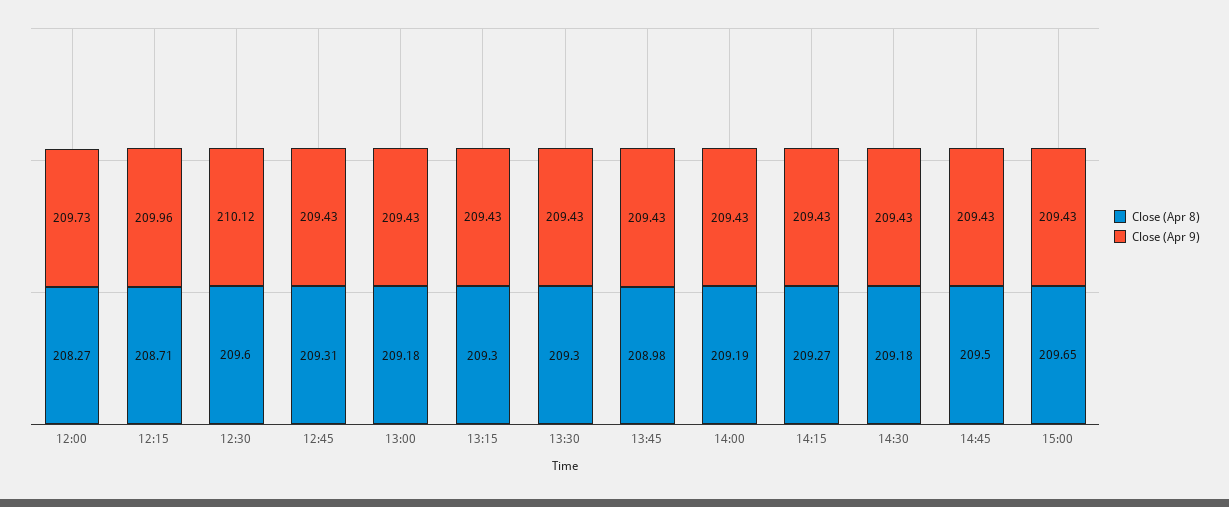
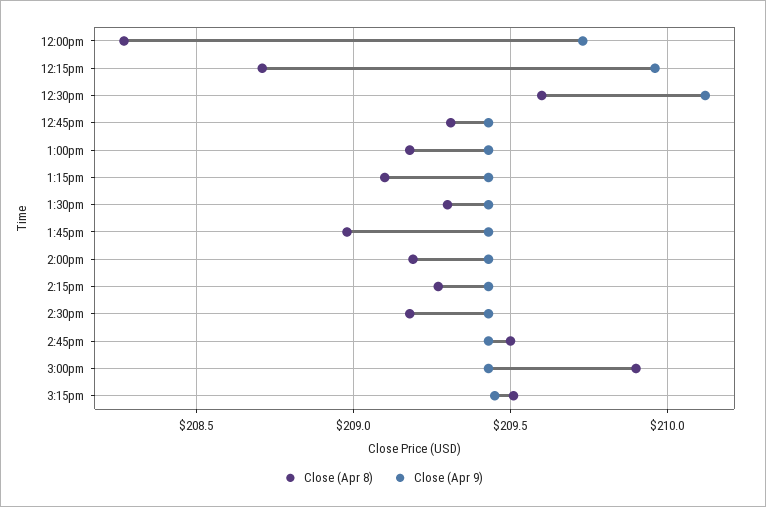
Close (Apr 8), 13:15: 209.3 -> 209.1
Close (Apr 8), 15:00: 209.65 -> 209.9
Close (Apr 8), 3:15pm: none -> 209.5
Close (Apr 9), 3:15pm: none -> 209.45

